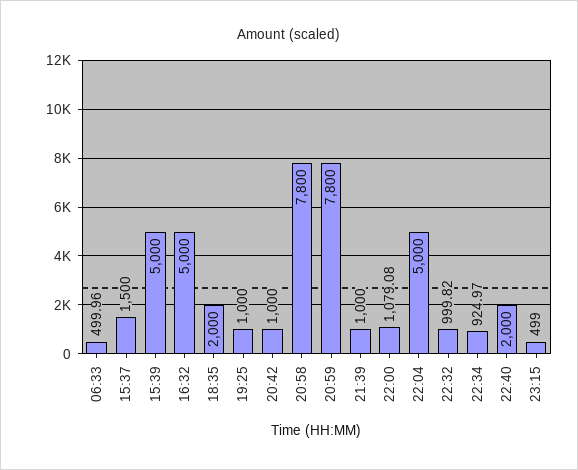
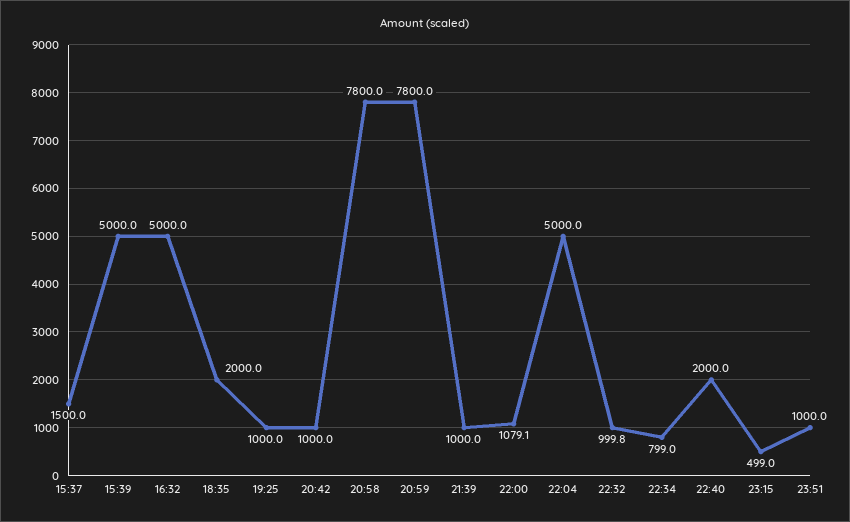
06:33: 499.96 -> none
22:34: 924.97 -> 799
23:51: none -> 1000

